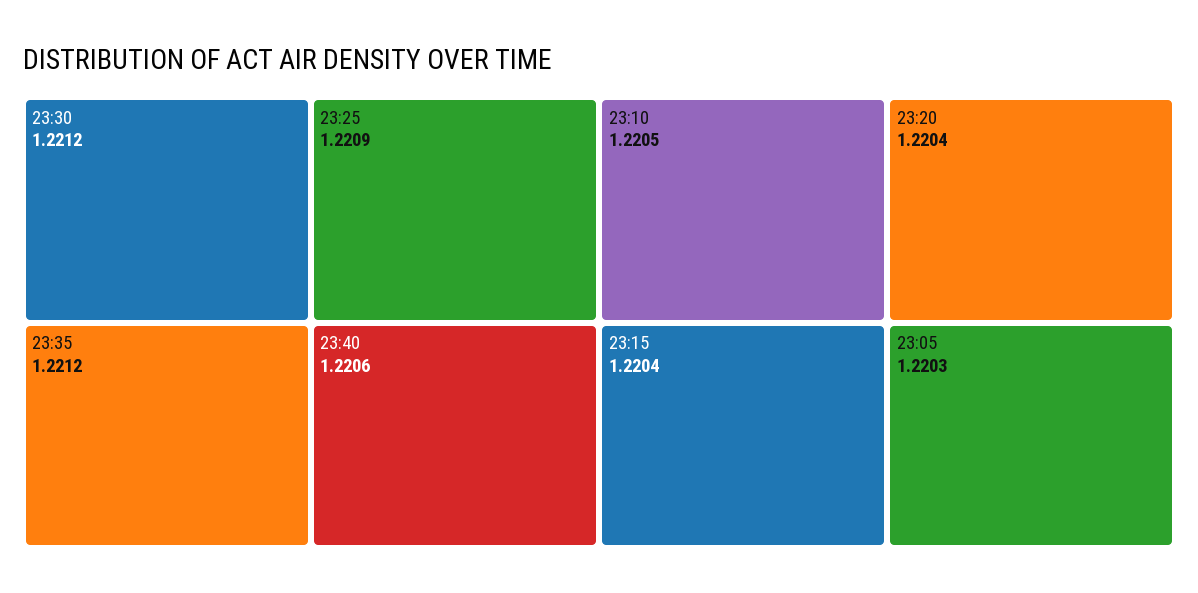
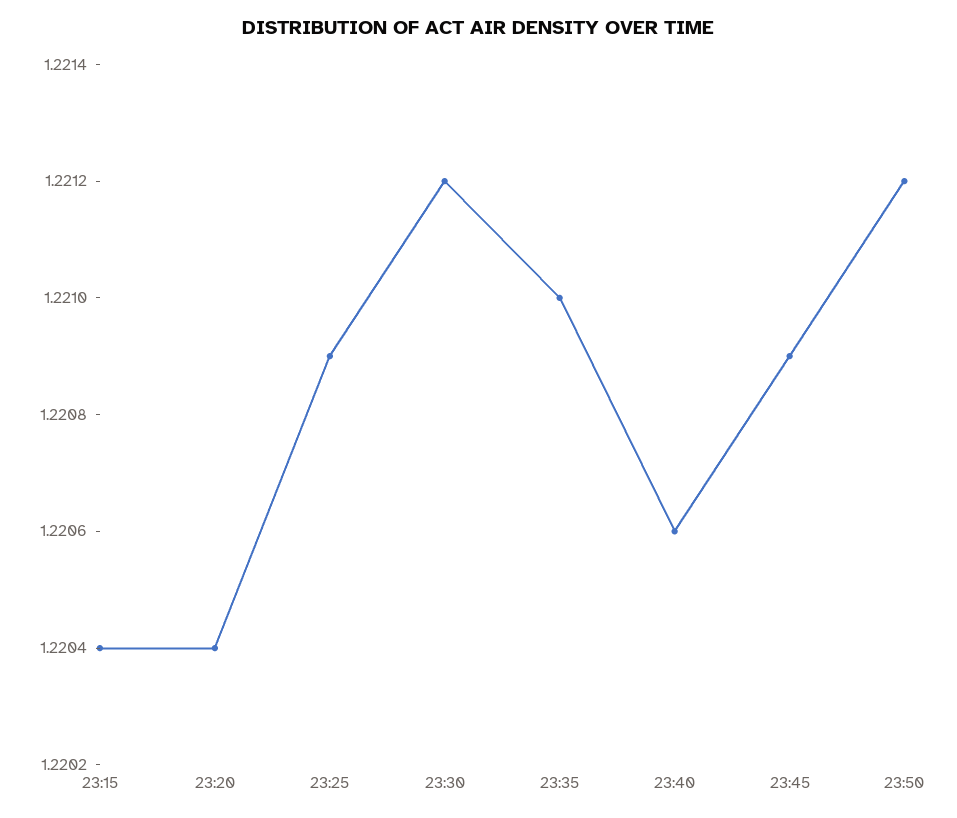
23:35: 1.2212 -> 1.221
23:10: 1.2205 -> none
23:05: 1.2203 -> none
23:45: none -> 1.2209
23:50: none -> 1.2212

